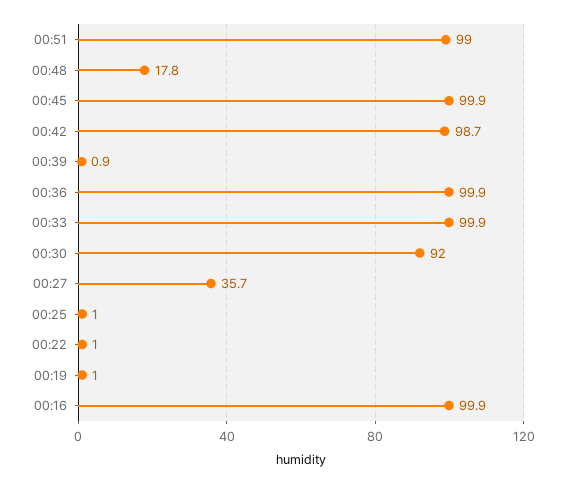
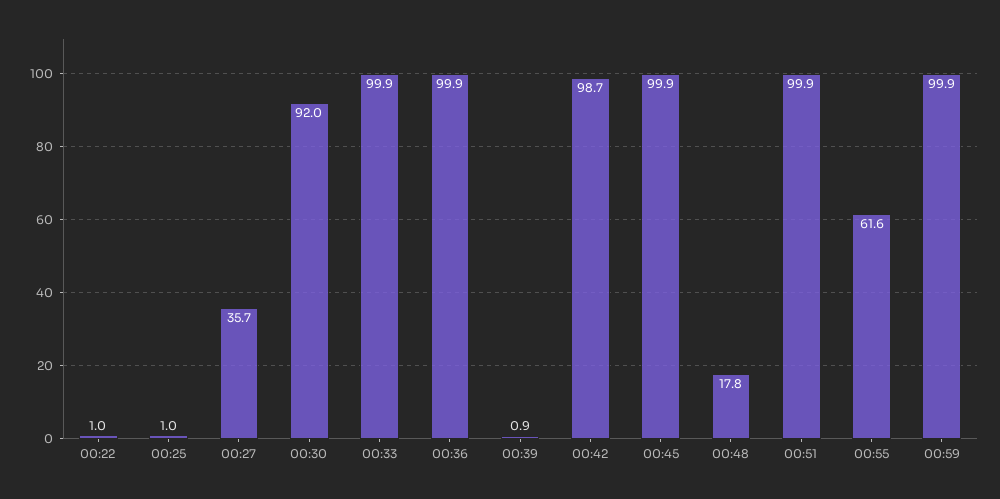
00:51: 99 -> 99.9
00:19: 1 -> none
00:16: 99.9 -> none
00:55: none -> 61.6
00:59: none -> 99.9

